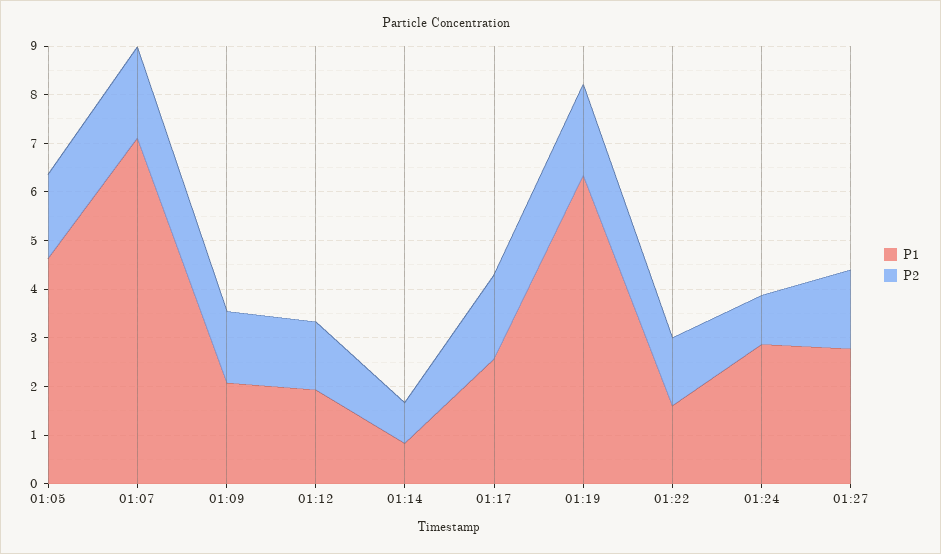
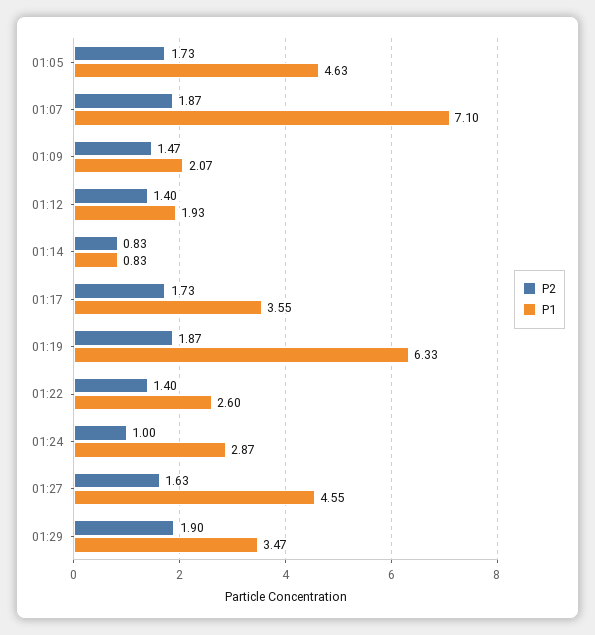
P1, 01:17: 2.6 -> 3.55
P1, 01:22: 1.6 -> 2.6
P1, 01:27: 2.8 -> 4.55
P2, 01:29: none -> 1.9
P1, 01:29: none -> 3.47

